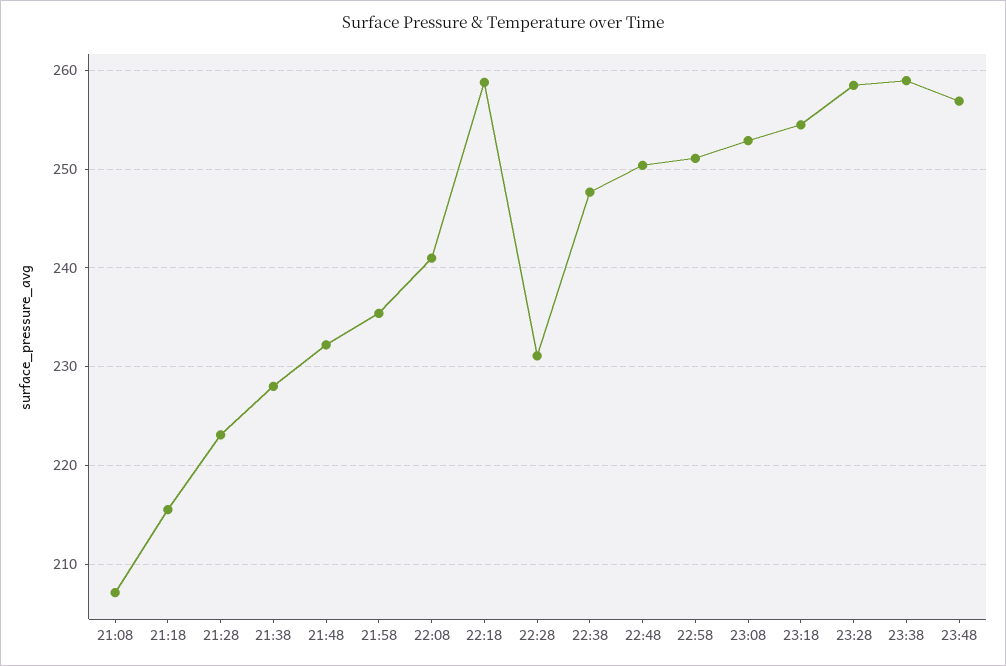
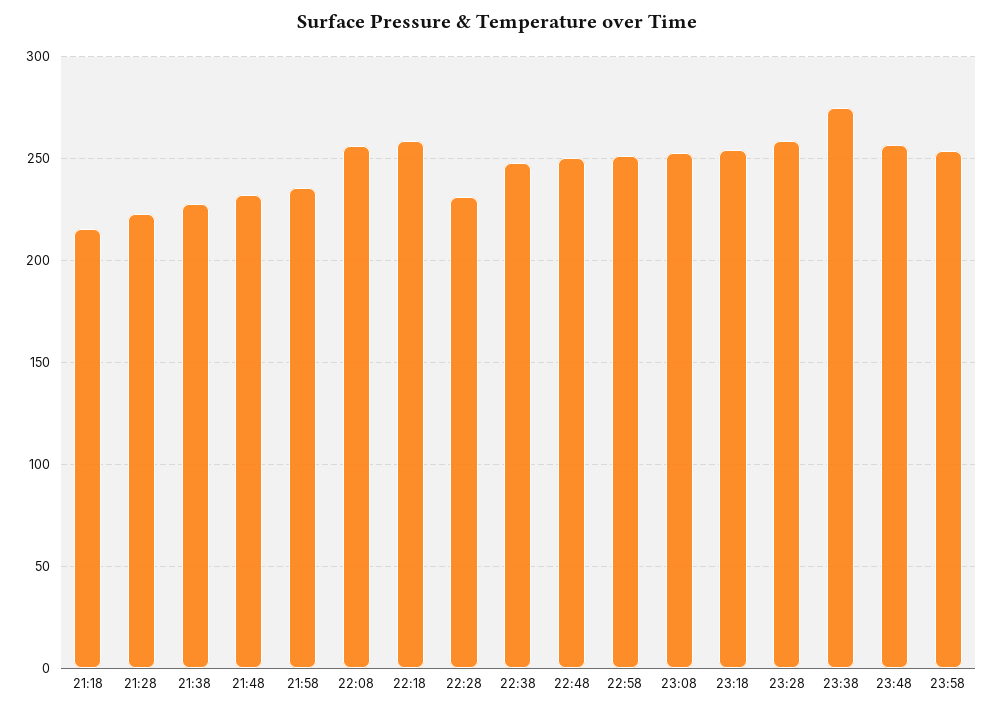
21:08: 207 -> none
22:08: 241 -> 255
23:38: 259 -> 275
23:58: none -> 255

